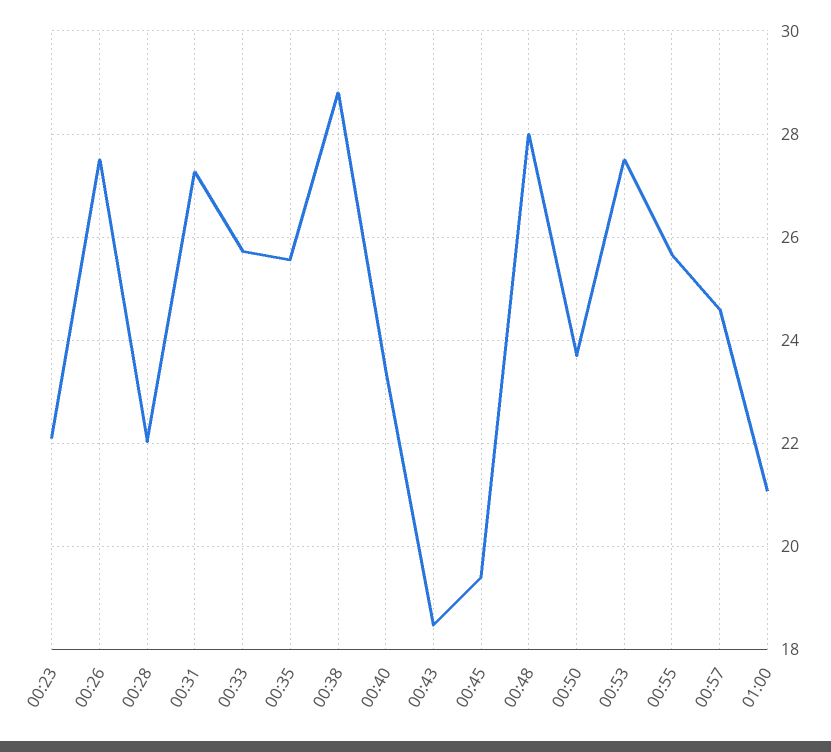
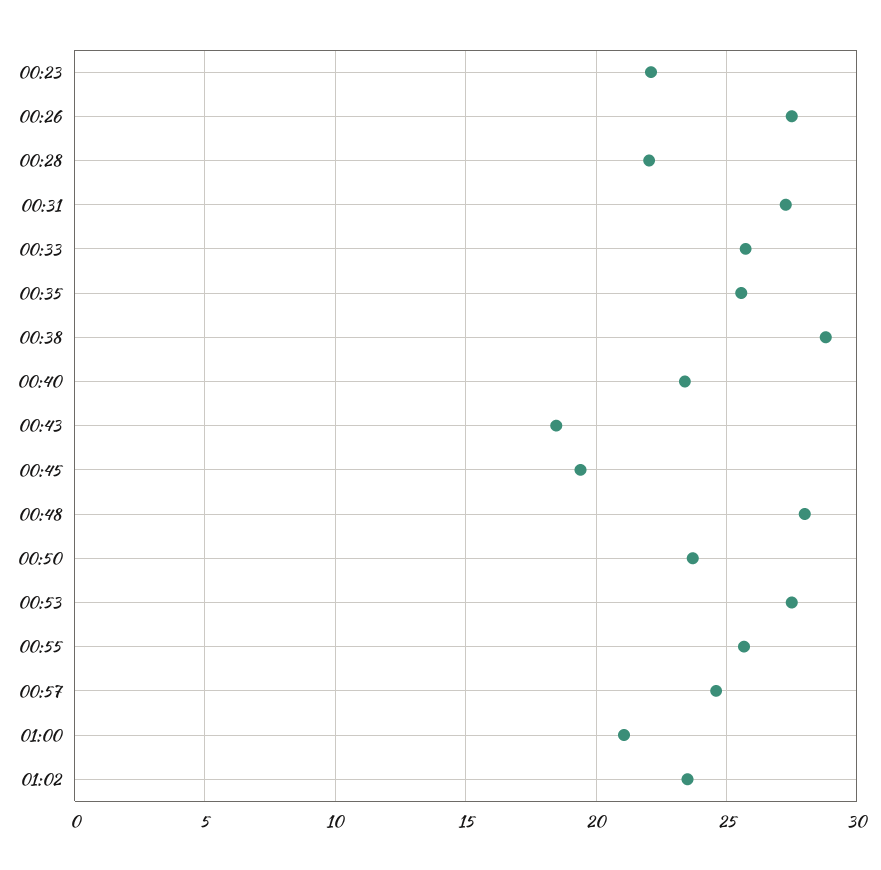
01:02: none -> 23.5

